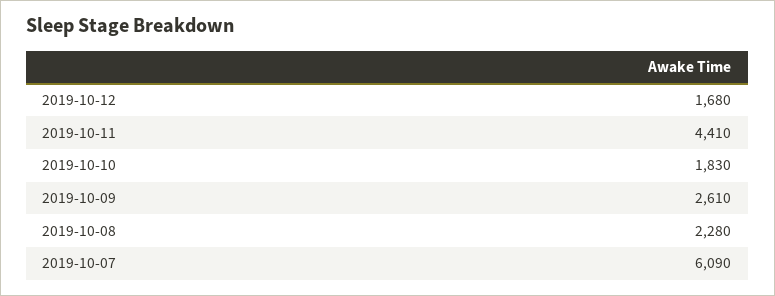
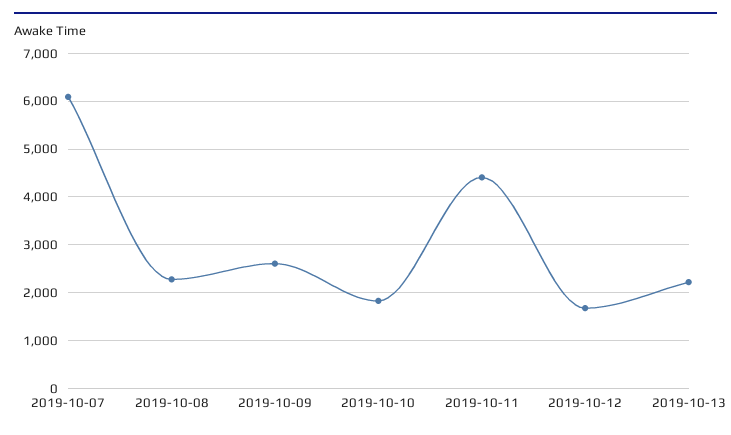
2019-10-13: none -> 2200

